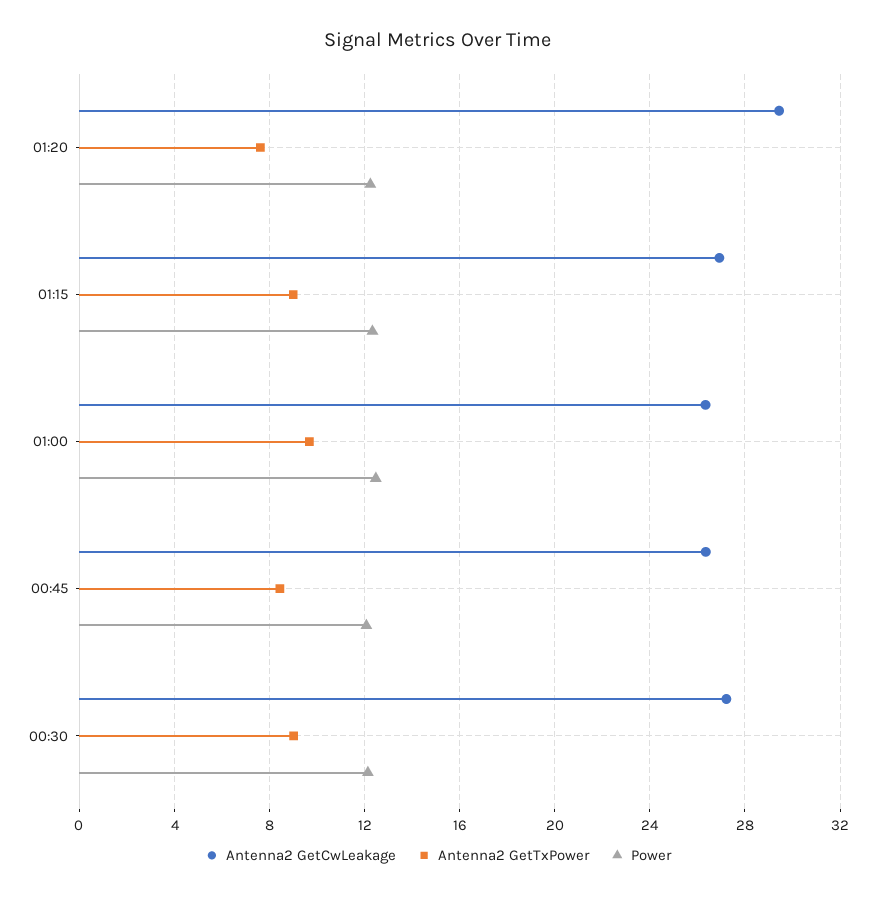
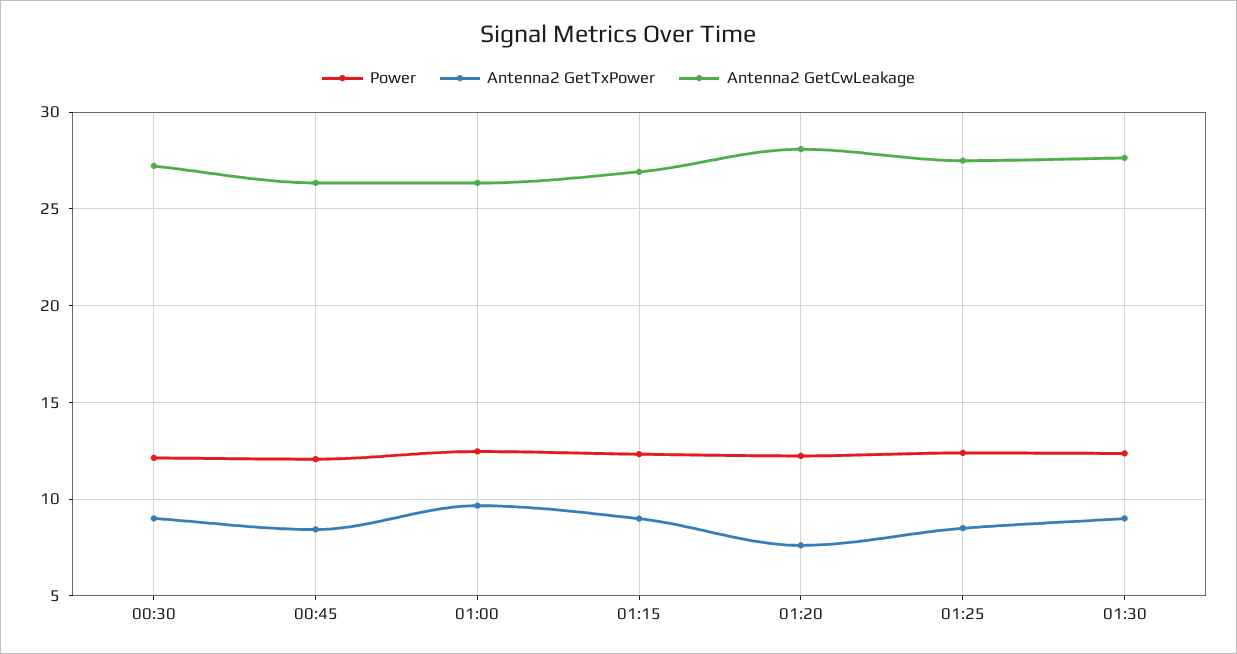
Antenna2 GetCwLeakage, 01:20: 29.5 -> 28
Power, 01:25: none -> 12.5
Antenna2 GetTxPower, 01:25: none -> 8.5
Antenna2 GetCwLeakage, 01:25: none -> 27.5
Power, 01:30: none -> 12.5
Antenna2 GetTxPower, 01:30: none -> 9
Antenna2 GetCwLeakage, 01:30: none -> 27.5

